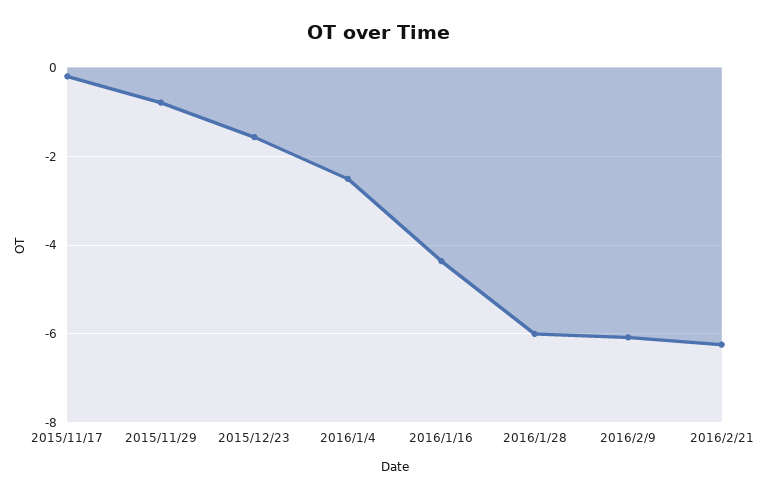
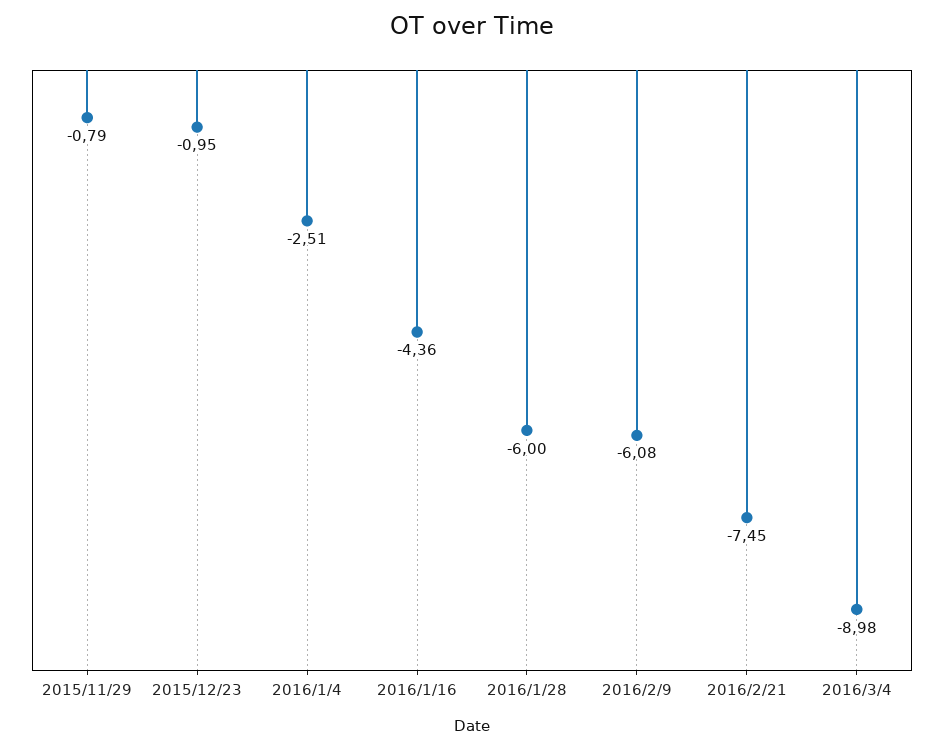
2015/11/17: -0.2 -> none
2015/12/23: -1.6 -> -0.95
2016/2/21: -6.2 -> -7.45
2016/3/4: none -> -8.98

